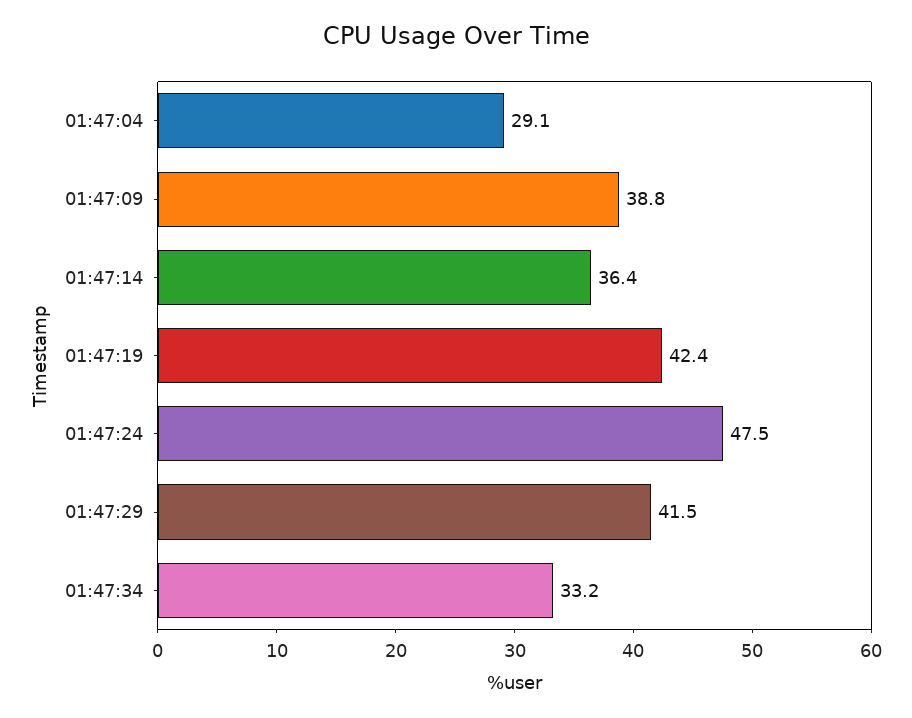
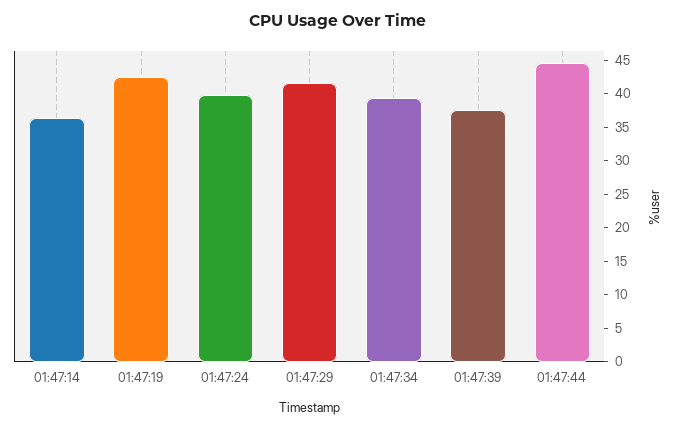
01:47:04: 29.1 -> none
01:47:09: 38.8 -> none
01:47:24: 47.5 -> 40
01:47:34: 33.2 -> 40
01:47:39: none -> 37.5
01:47:44: none -> 45

